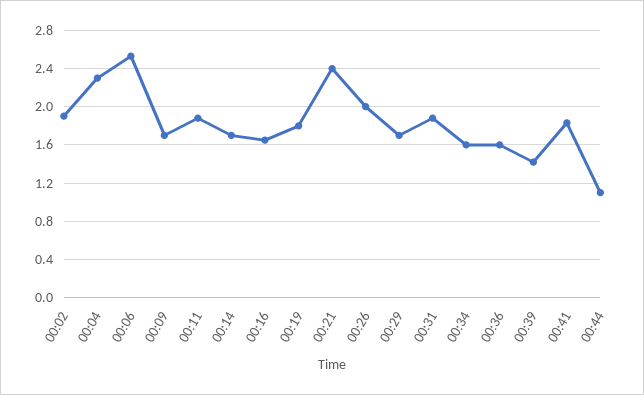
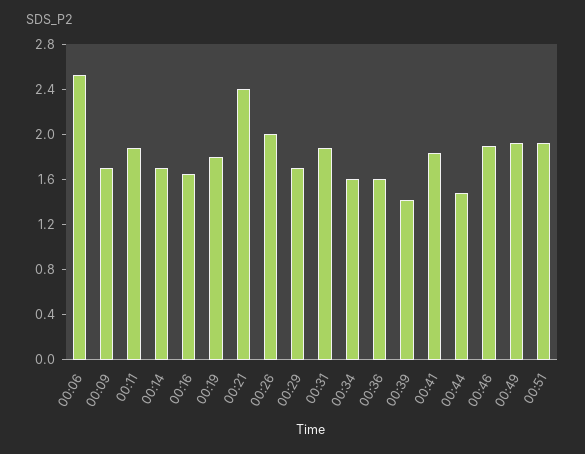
00:02: 1.9 -> none
00:04: 2.3 -> none
00:44: 1.1 -> 1.5
00:46: none -> 1.9
00:49: none -> 1.9
00:51: none -> 1.9

